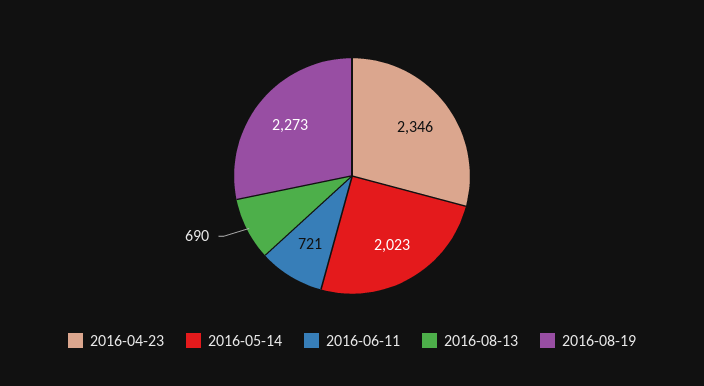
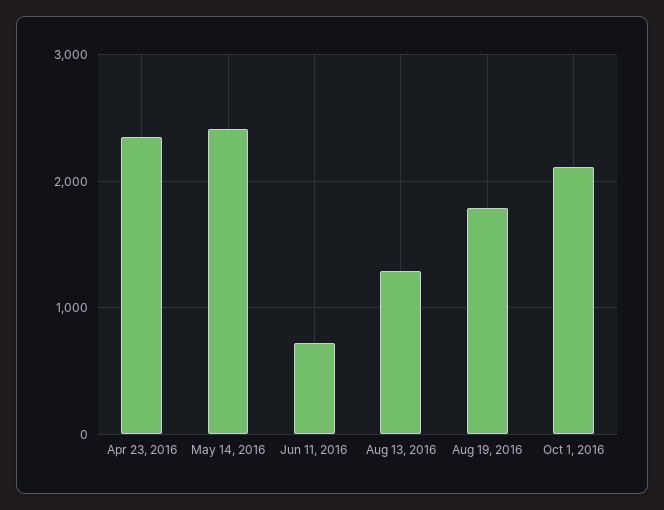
2016-05-14: 2023 -> 2400
2016-08-13: 690 -> 1300
2016-08-19: 2273 -> 1800
Oct 1, 2016: none -> 2100

